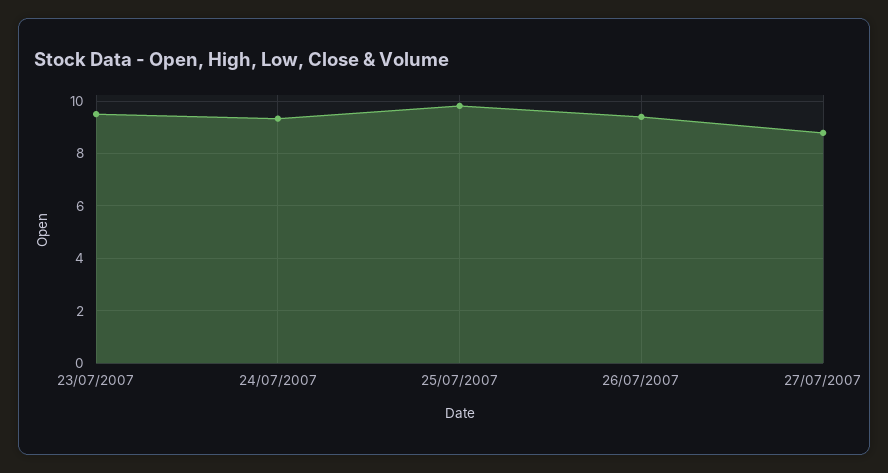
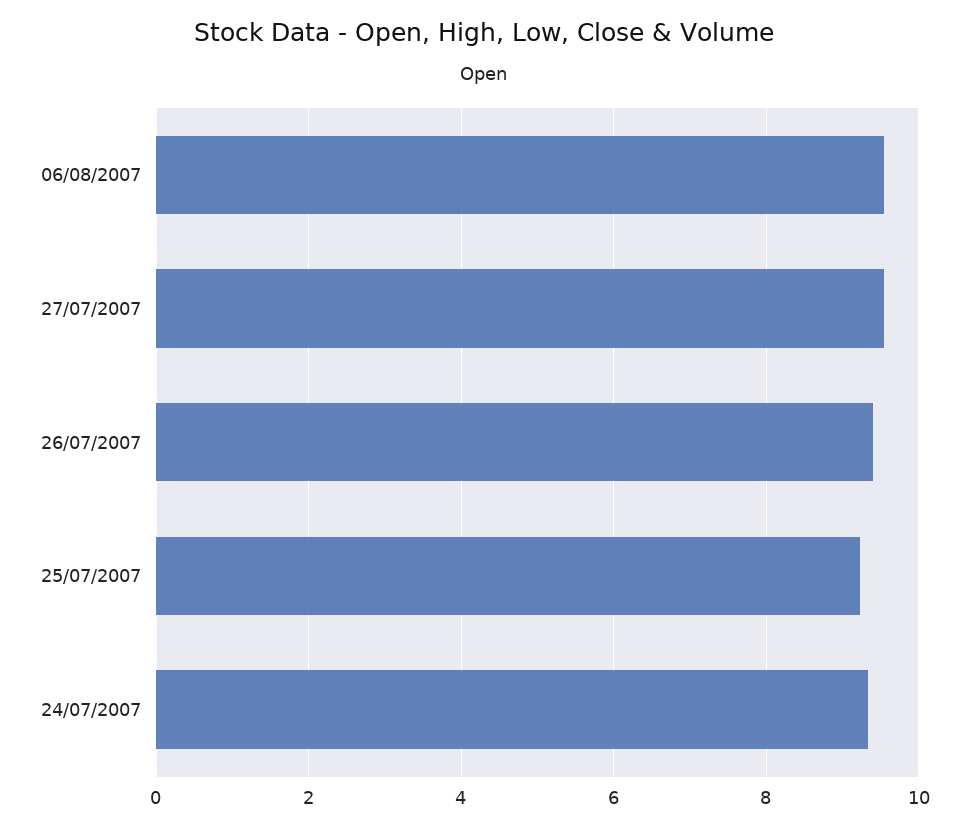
23/07/2007: 9.5 -> none
25/07/2007: 9.75 -> 9.2
27/07/2007: 8.75 -> 9.6
06/08/2007: none -> 9.6

